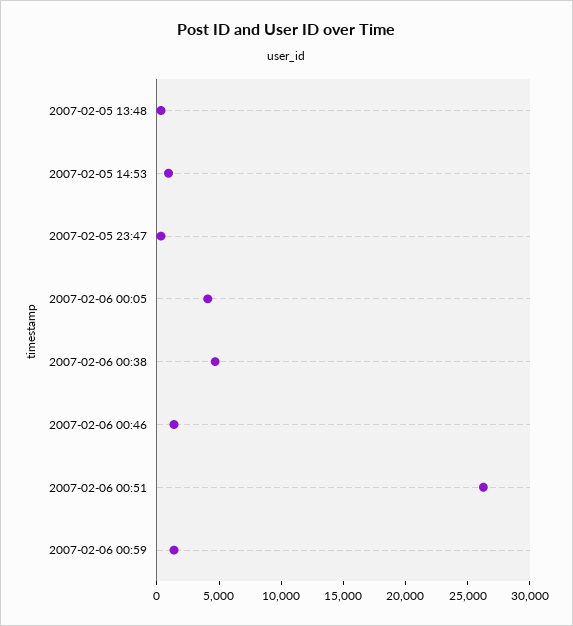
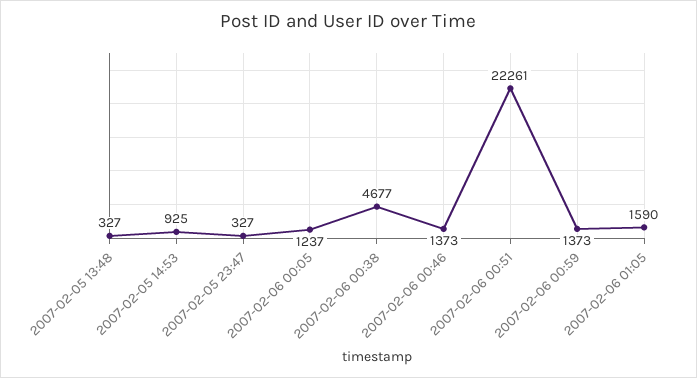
2007-02-06 00:05: 4000 -> 1237
2007-02-06 00:51: 26000 -> 22261
2007-02-06 01:05: none -> 1590

